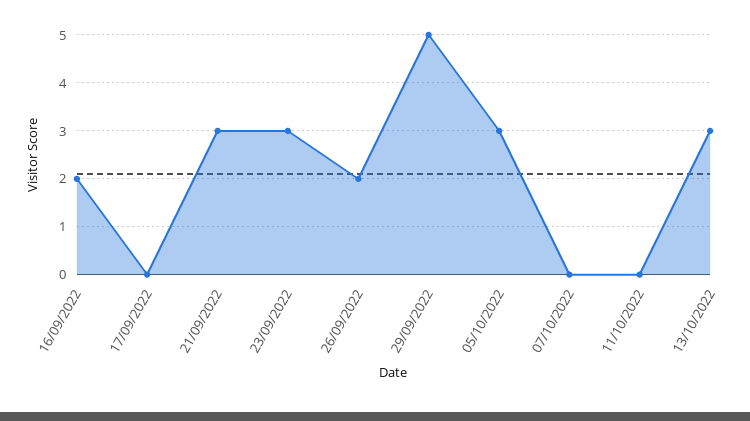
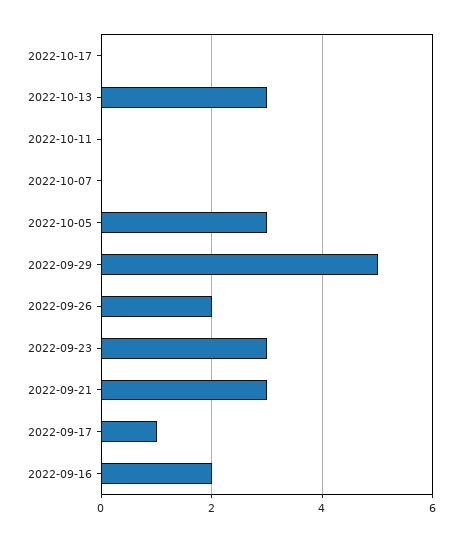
17/09/2022: 0 -> 1
2022-10-17: none -> 0

